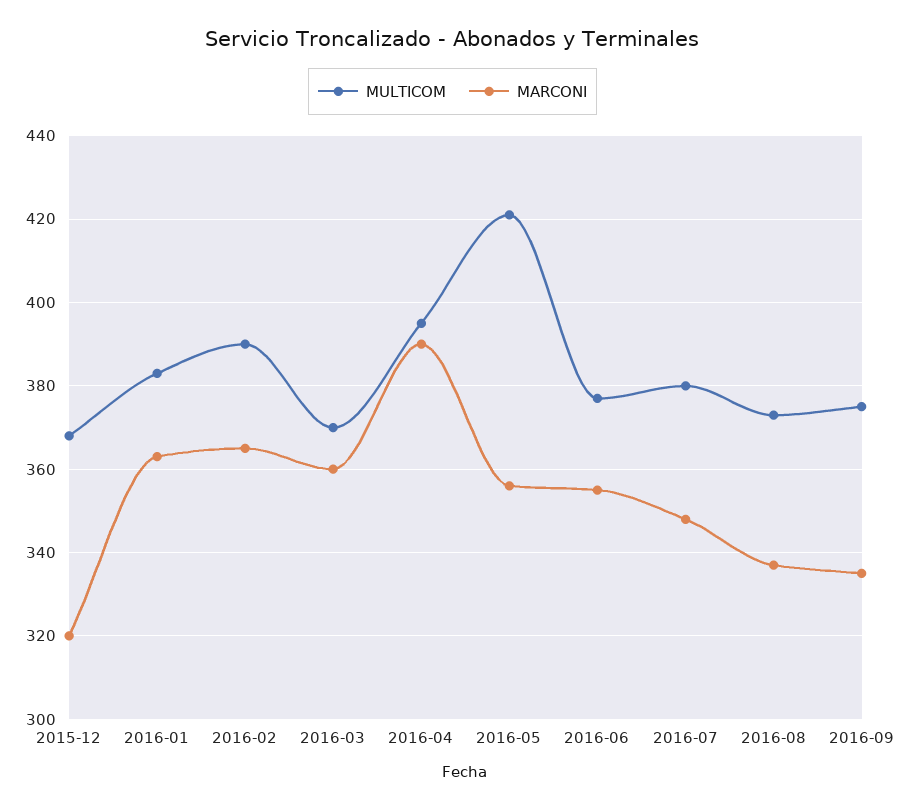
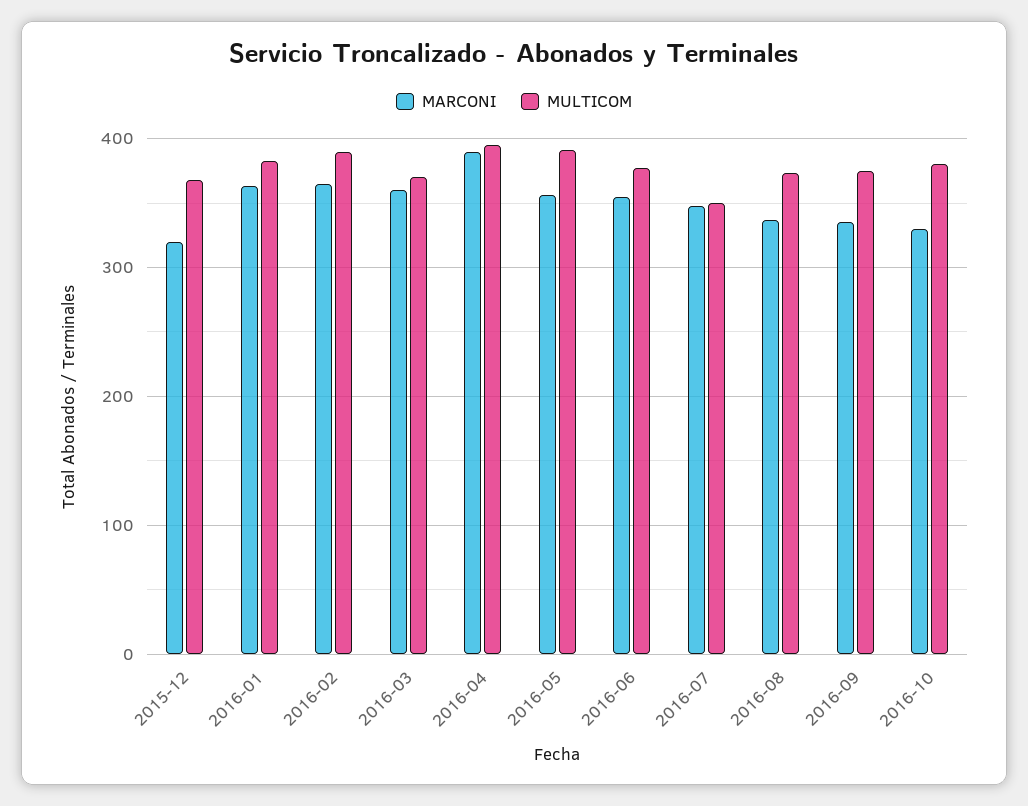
MULTICOM, 2016-05: 420 -> 390
MULTICOM, 2016-07: 380 -> 350
MARCONI, 2016-10: none -> 330
MULTICOM, 2016-10: none -> 380

